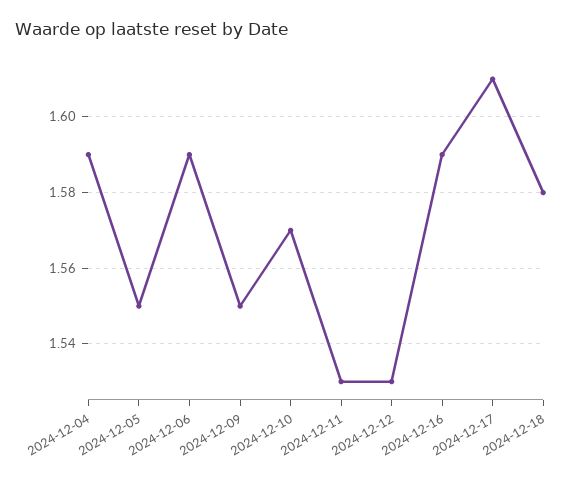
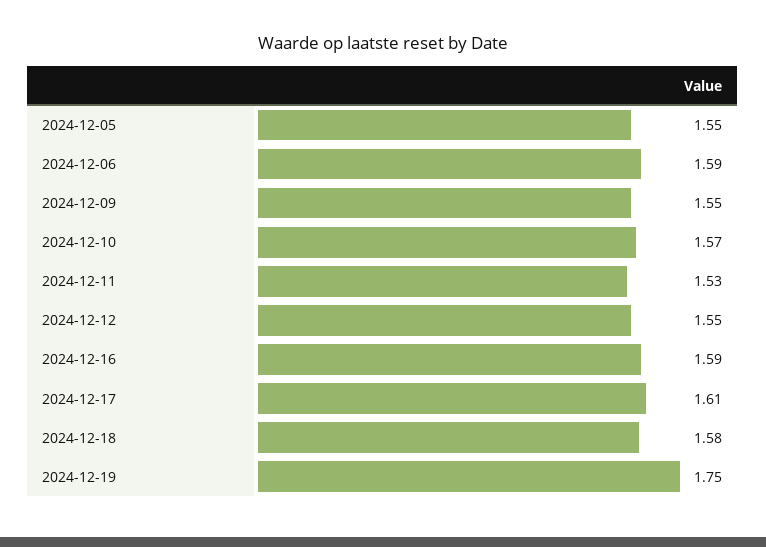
2024-12-04: 1.59 -> none
2024-12-12: 1.53 -> 1.55
2024-12-19: none -> 1.75

